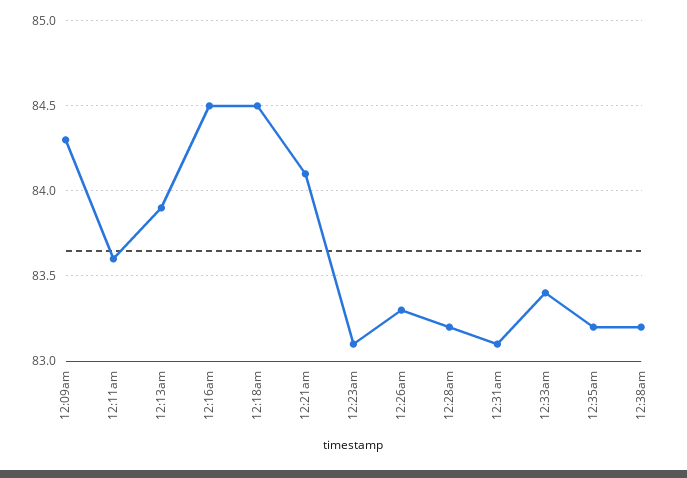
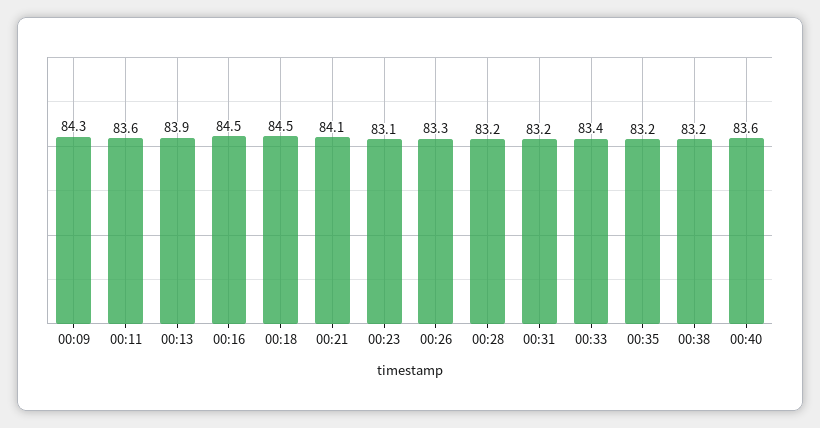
12:31am: 83.1 -> 83.2
00:40: none -> 83.6

